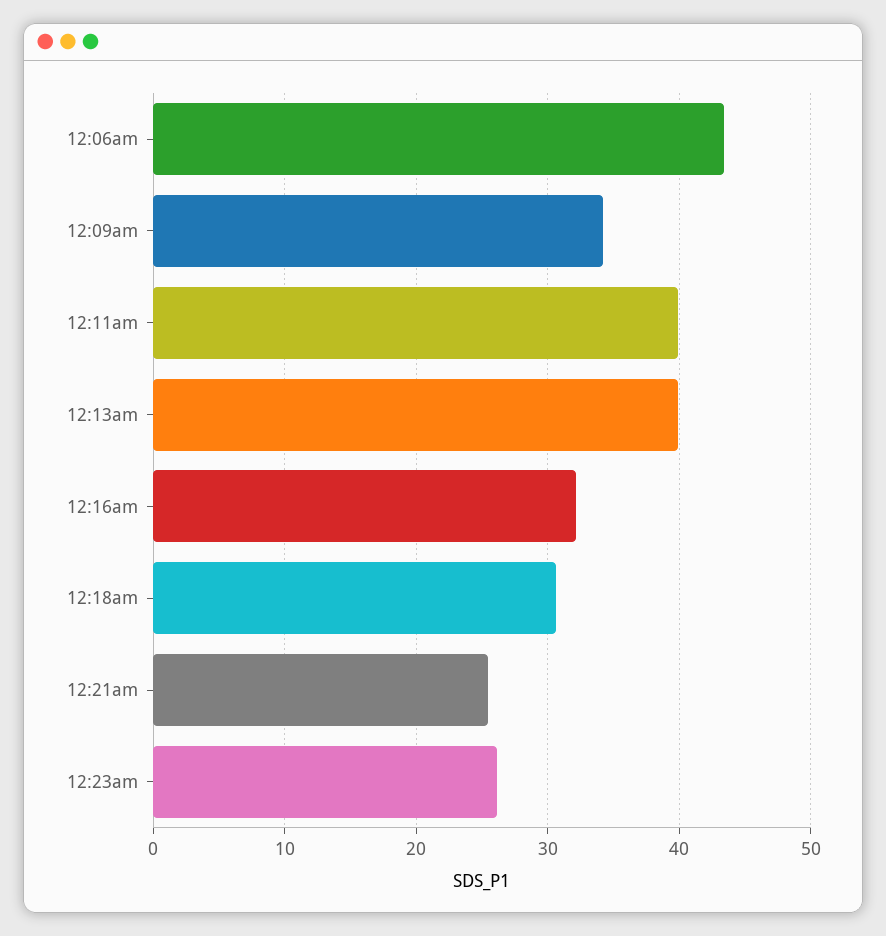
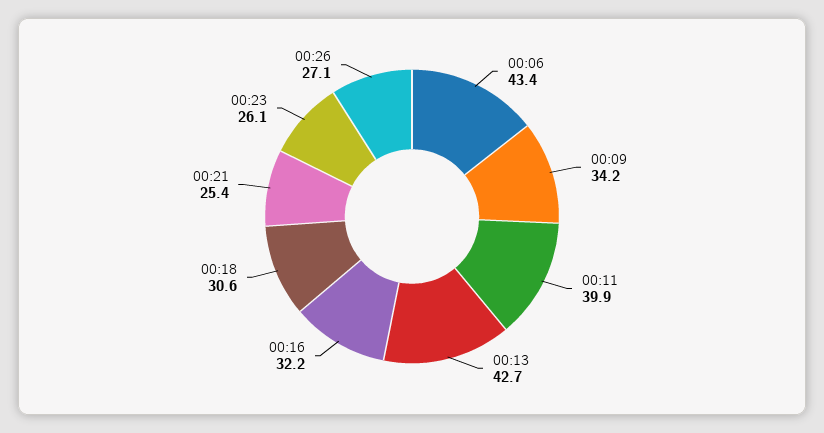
12:13am: 40 -> 42.7
00:26: none -> 27.1

